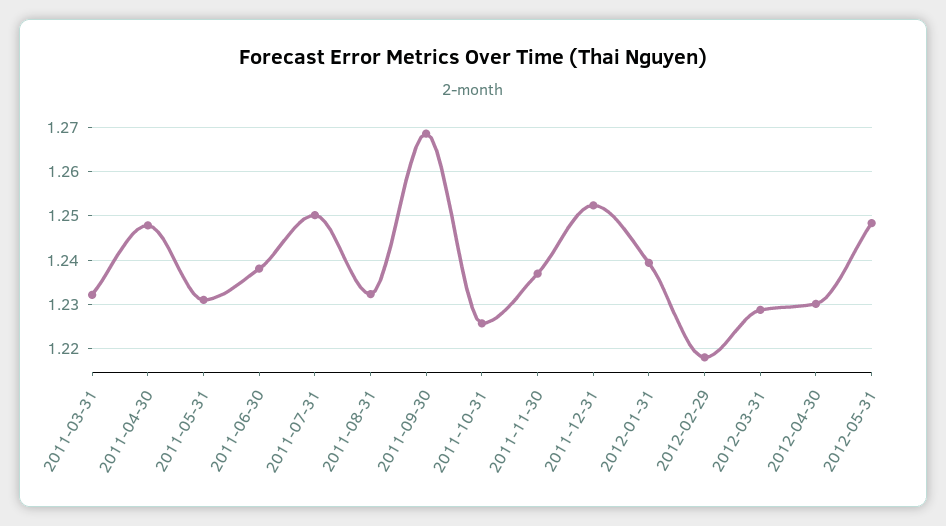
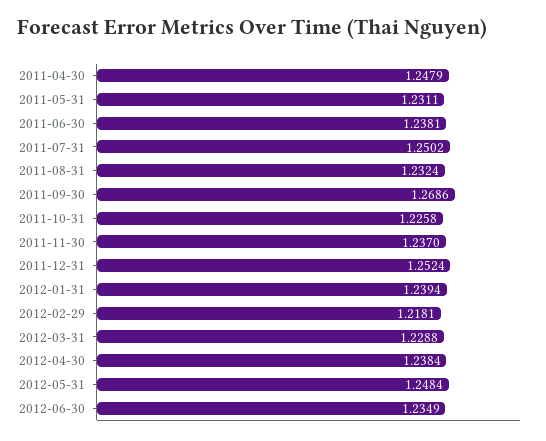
2011-03-31: 1.232 -> none
2012-04-30: 1.23 -> 1.2384
2012-06-30: none -> 1.2349

